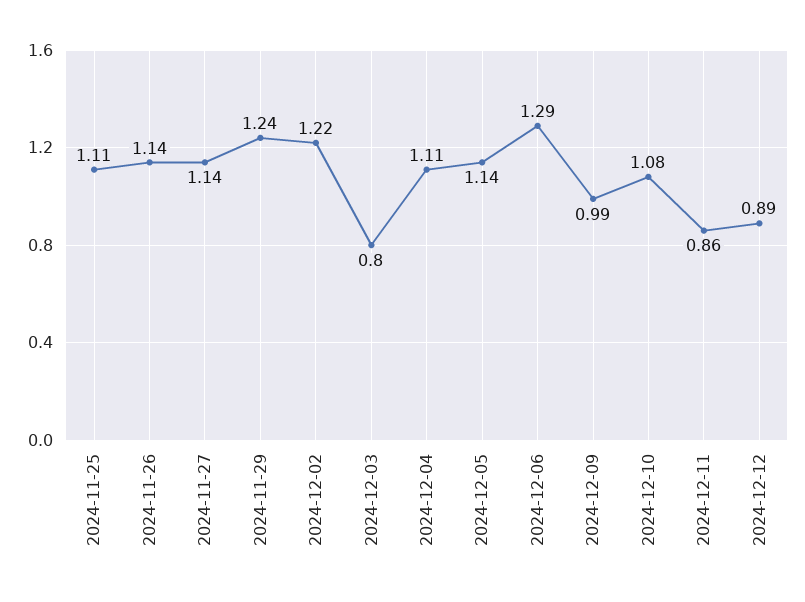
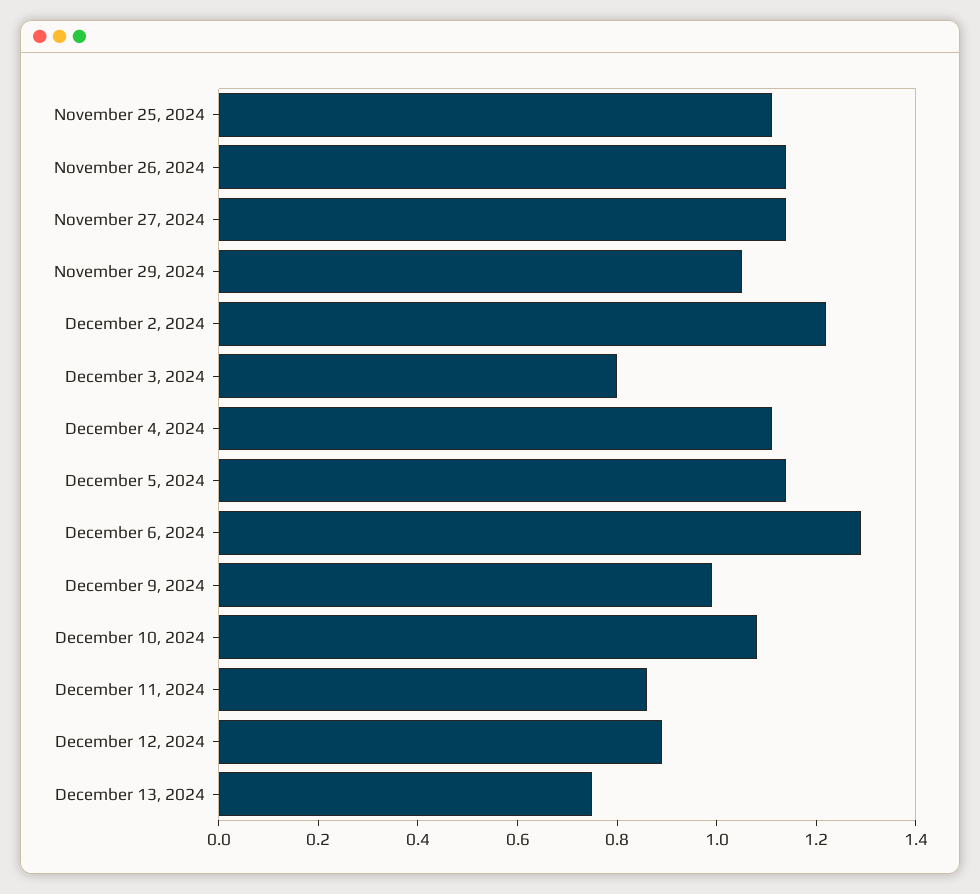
2024-11-29: 1.24 -> 1.05
December 13, 2024: none -> 0.75

